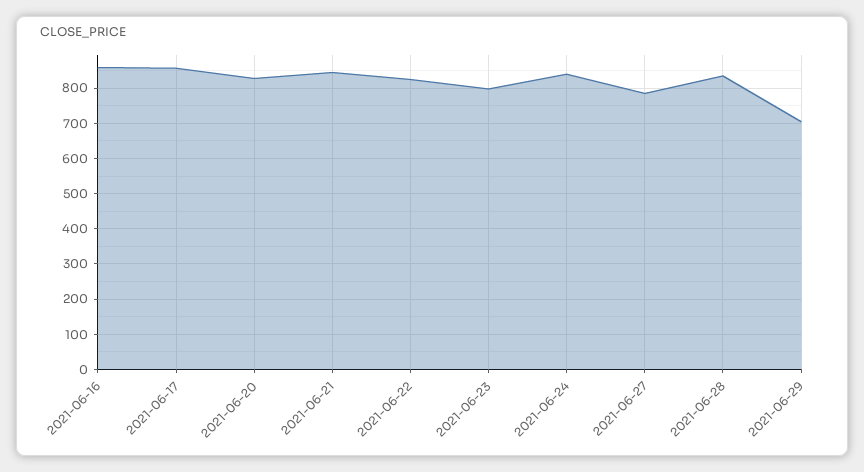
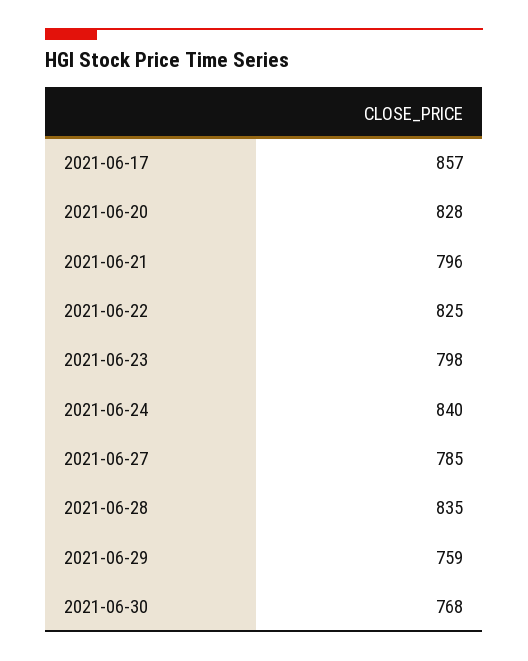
2021-06-16: 860 -> none
2021-06-21: 840 -> 796
2021-06-29: 700 -> 759
2021-06-30: none -> 768

